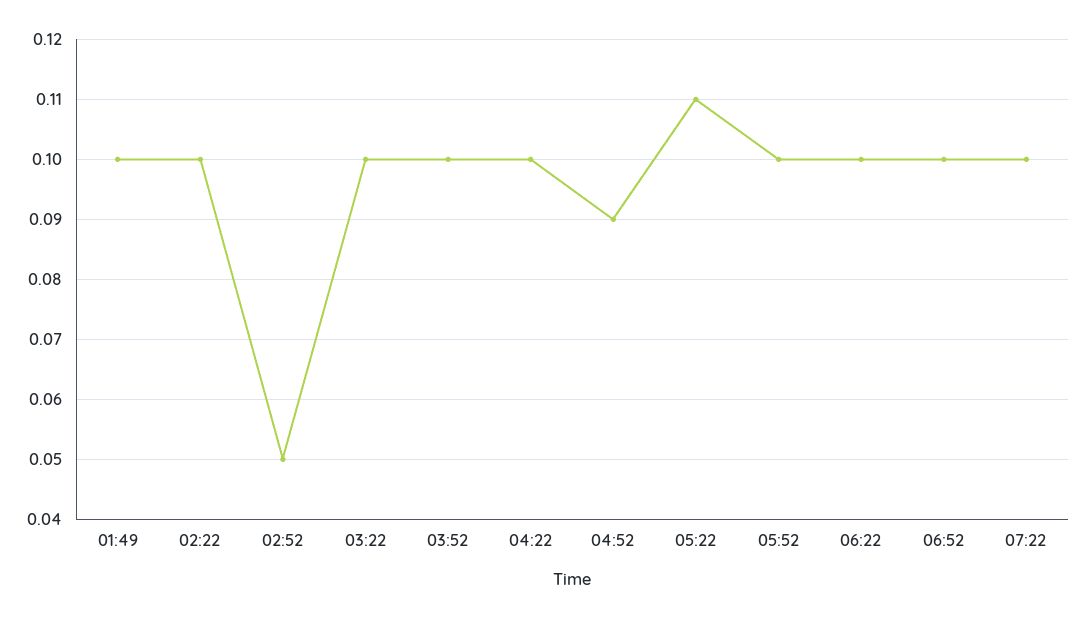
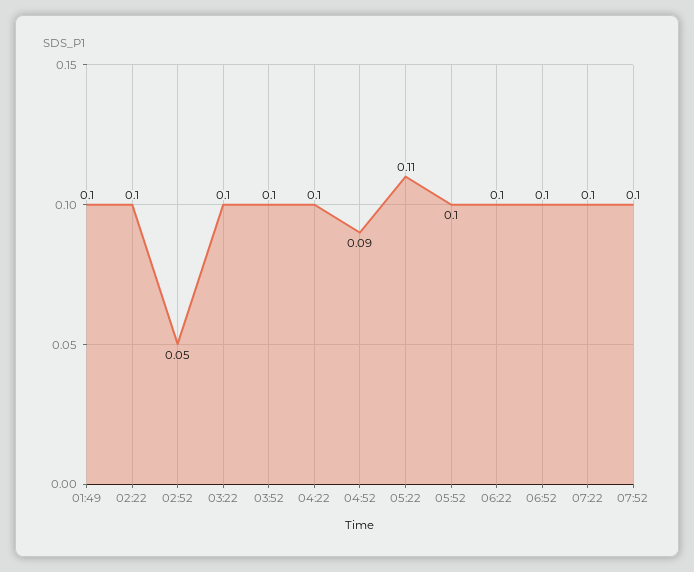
07:52: none -> 0.1

